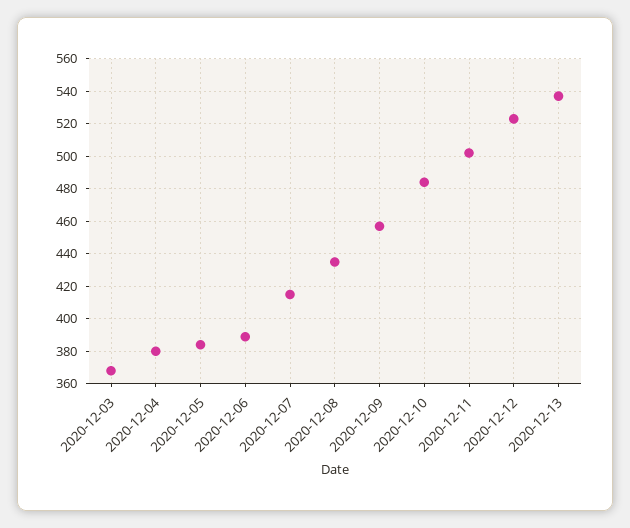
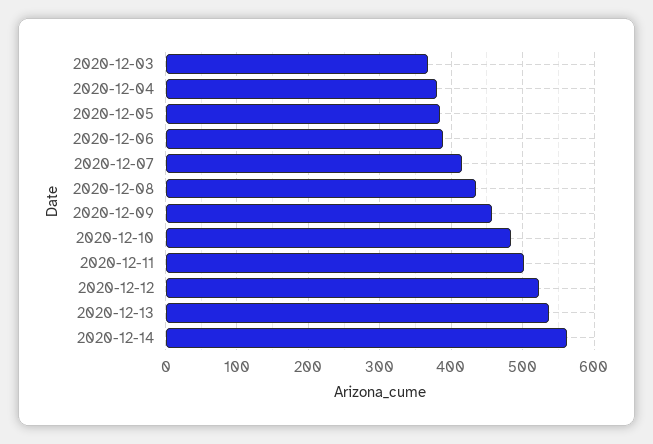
2020-12-14: none -> 560

